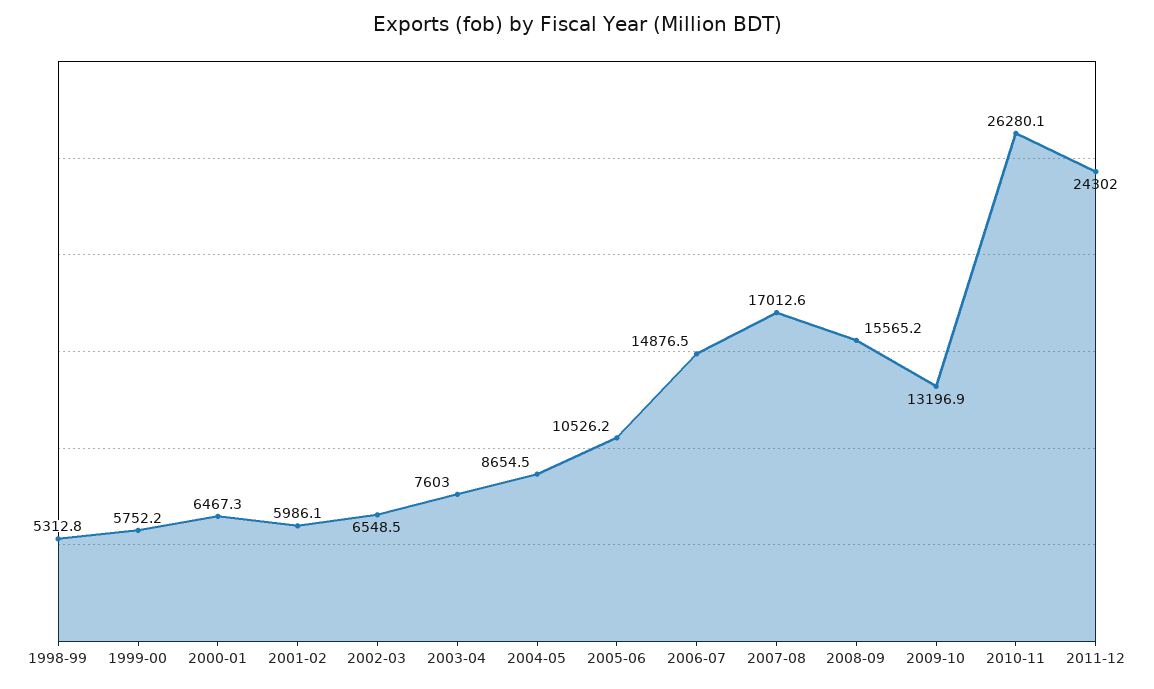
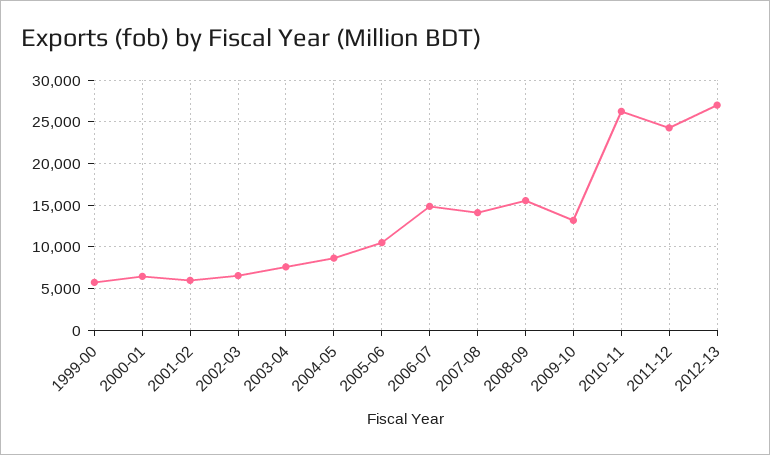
1998-99: 5312.8 -> none
2007-08: 17012.6 -> 14000
2012-13: none -> 27000

